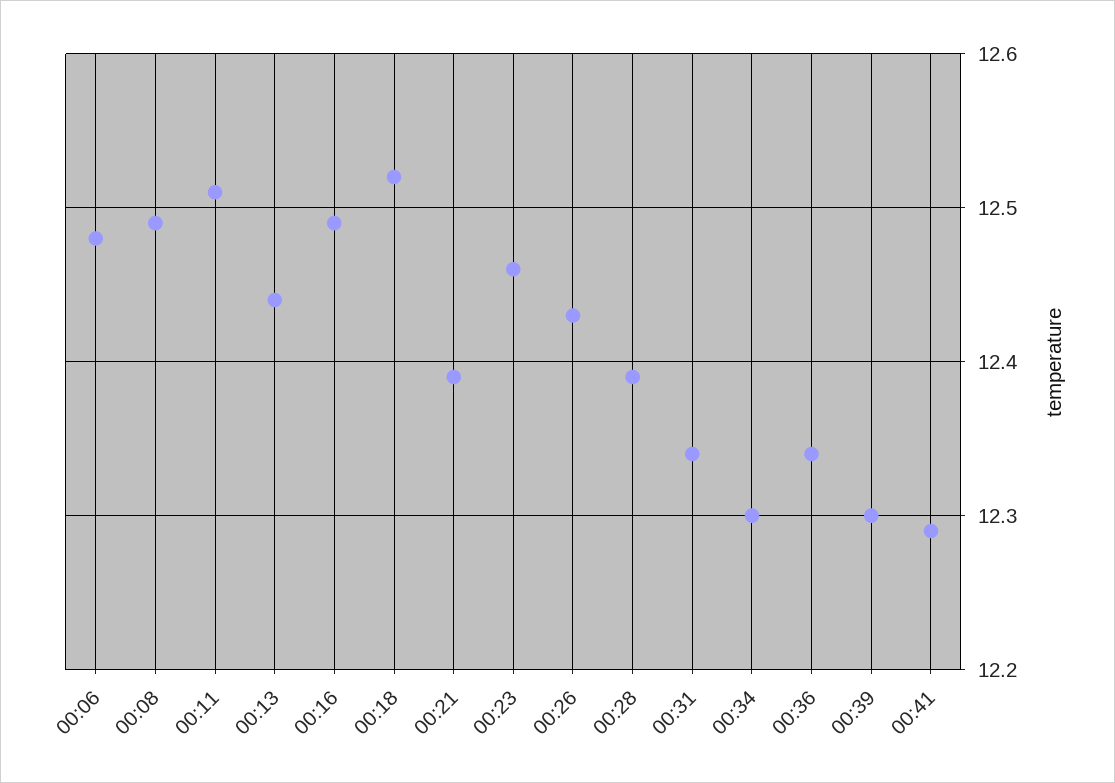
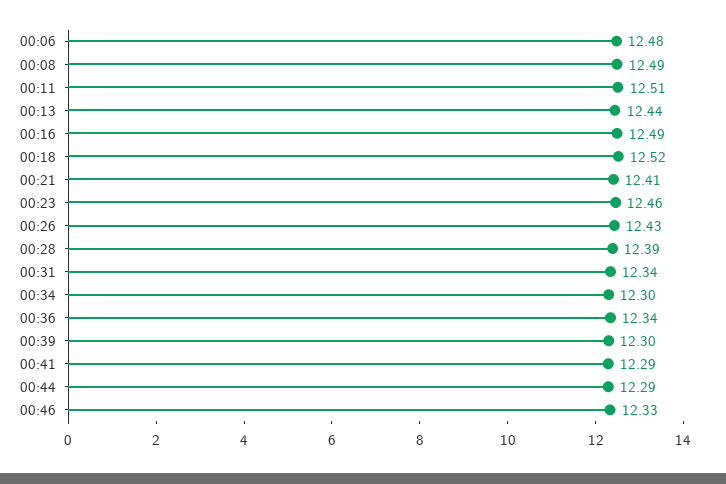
00:21: 12.39 -> 12.41
00:44: none -> 12.29
00:46: none -> 12.33

